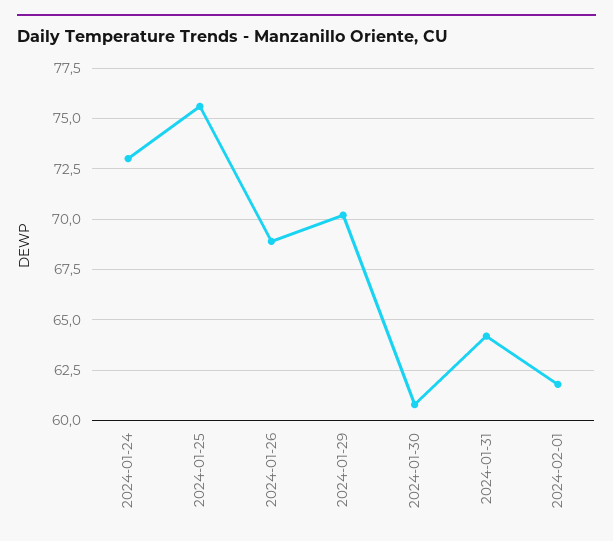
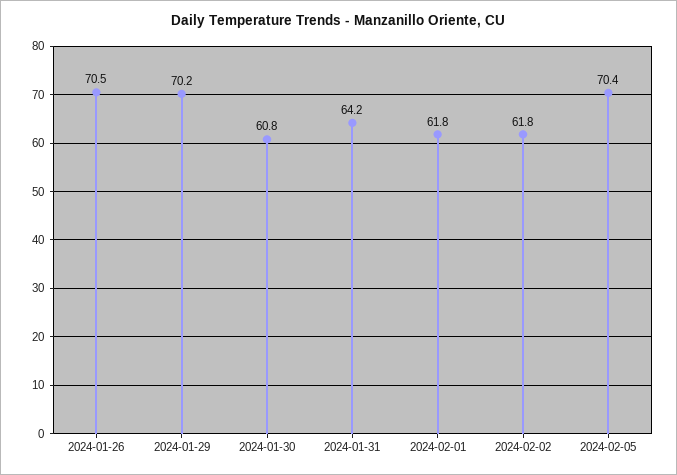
2024-01-24: 73 -> none
2024-01-25: 75.5 -> none
2024-01-26: 69 -> 70.5
2024-02-02: none -> 61.8
2024-02-05: none -> 70.4

